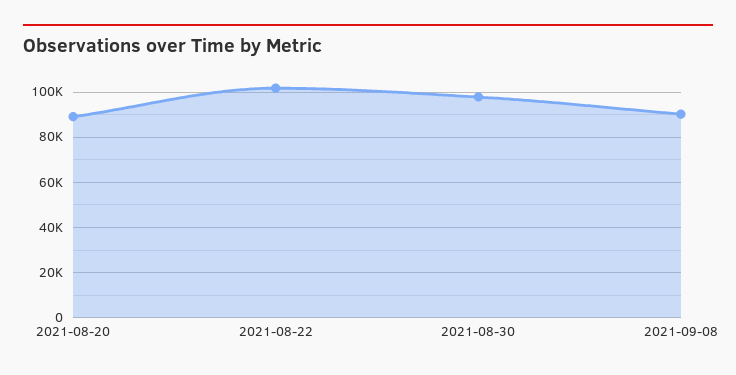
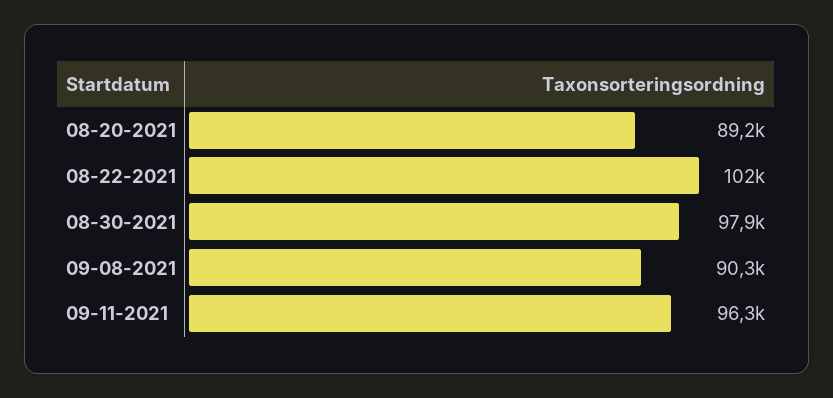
09-11-2021: none -> 96300

